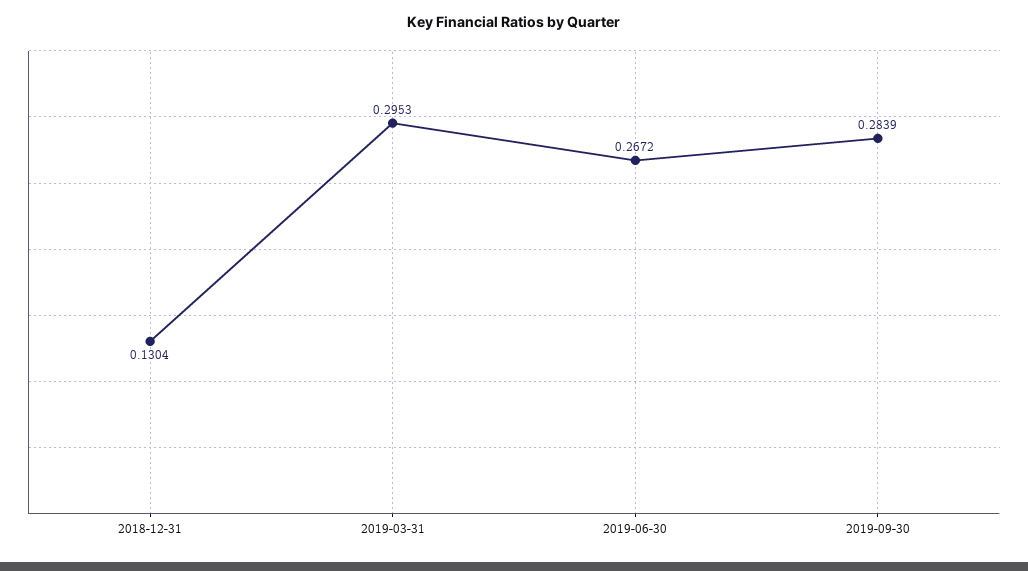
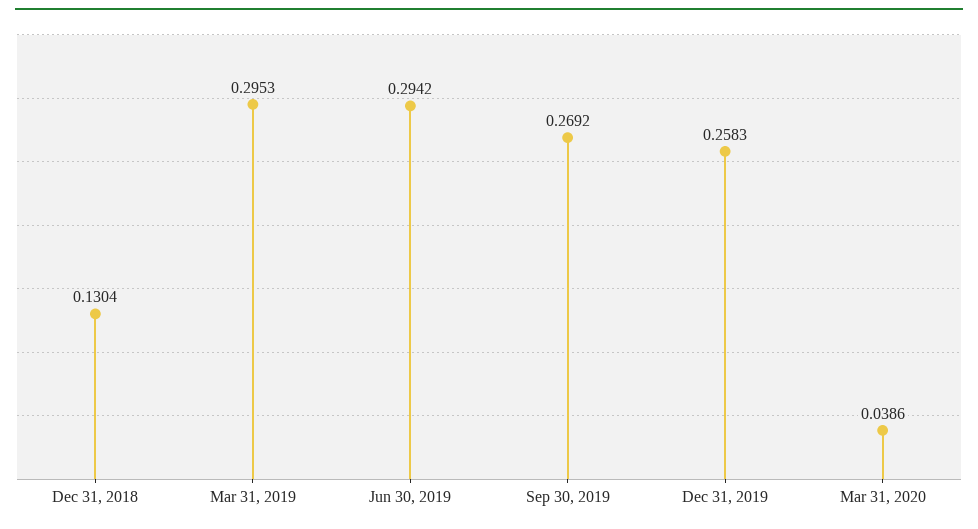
2019-06-30: 0.2672 -> 0.2942
2019-09-30: 0.2839 -> 0.2692
Dec 31, 2019: none -> 0.2583
Mar 31, 2020: none -> 0.0386

